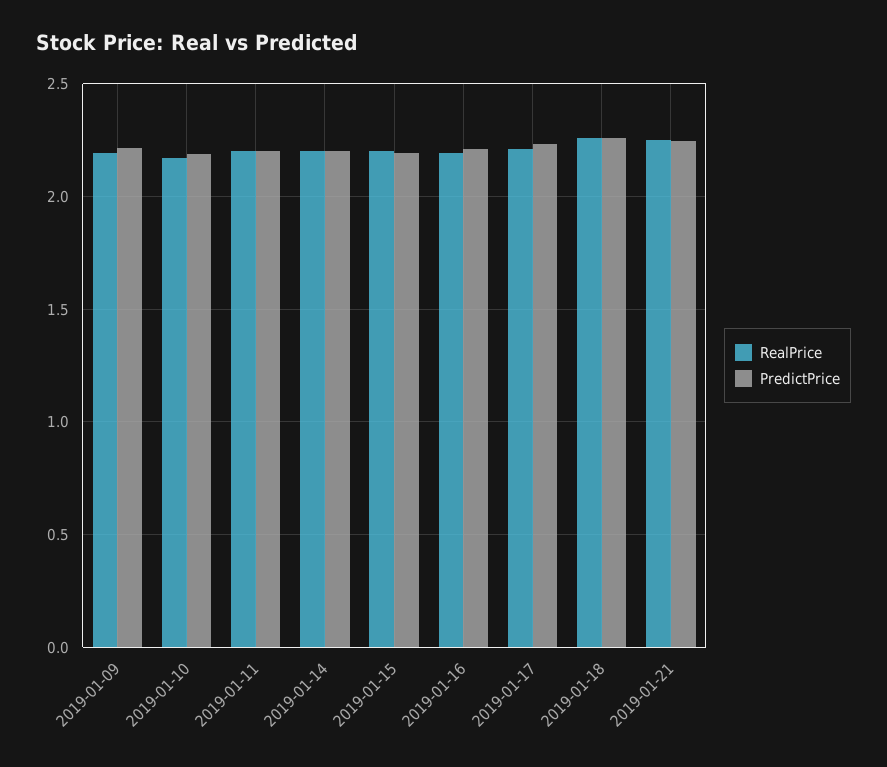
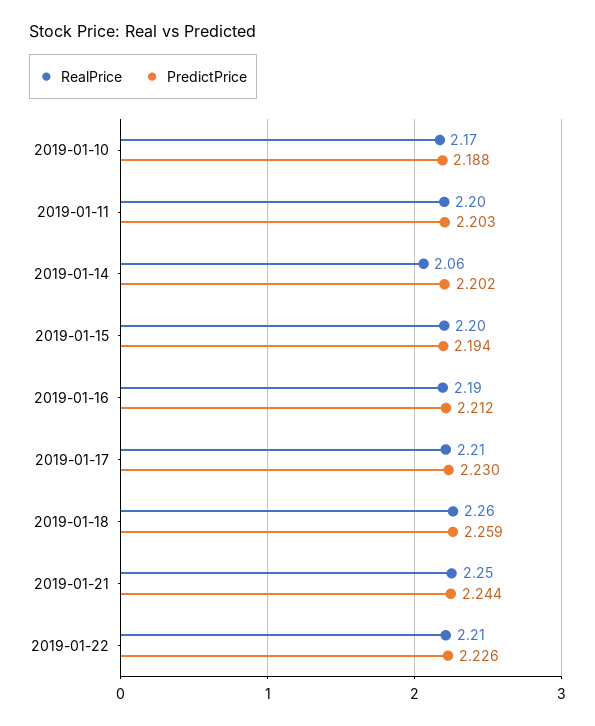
RealPrice, 2019-01-09: 2.2 -> none
PredictPrice, 2019-01-09: 2.2 -> none
RealPrice, 2019-01-14: 2.2 -> 2.06
RealPrice, 2019-01-22: none -> 2.21
PredictPrice, 2019-01-22: none -> 2.226

